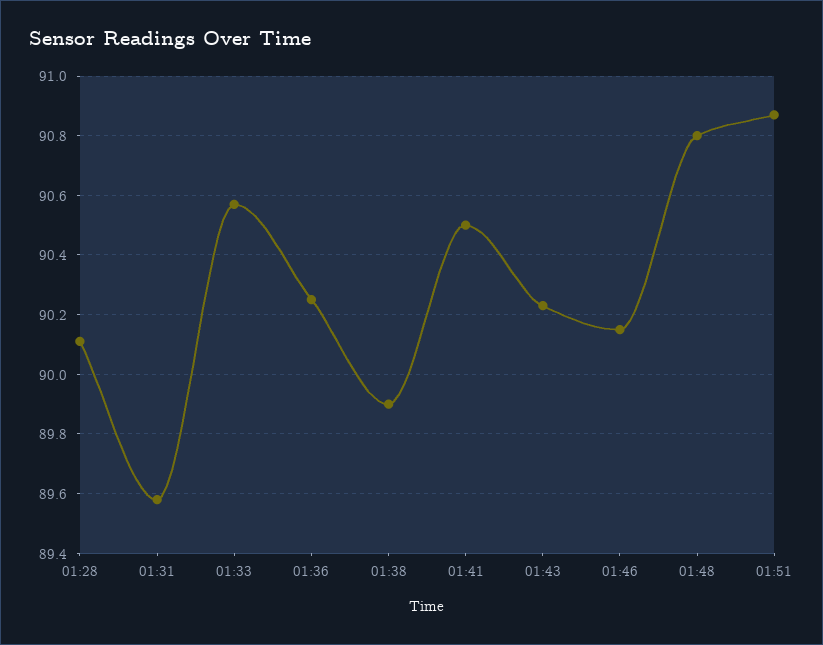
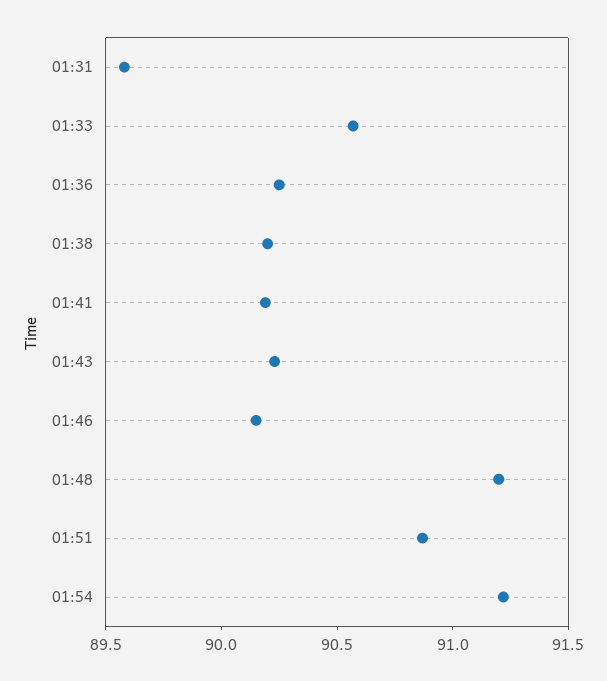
01:28: 90.1 -> none
01:38: 89.9 -> 90.2
01:41: 90.5 -> 90.2
01:48: 90.8 -> 91.2
01:54: none -> 91.2

